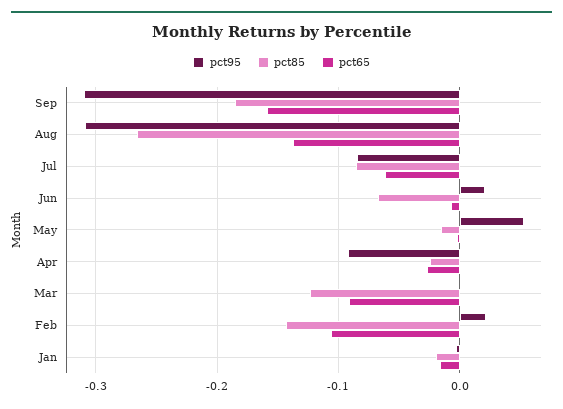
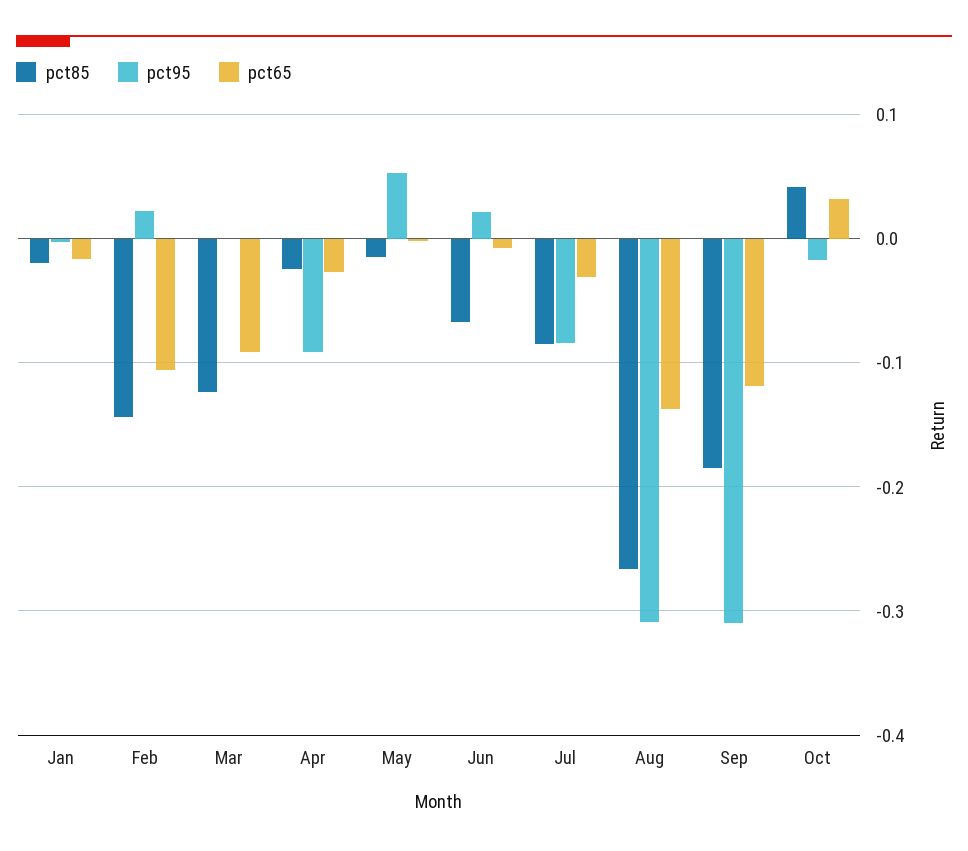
pct65, Sep: -0.16 -> -0.12
pct65, Jul: -0.06 -> -0.03
pct85, Oct: none -> 0.04
pct95, Oct: none -> -0.02
pct65, Oct: none -> 0.03

